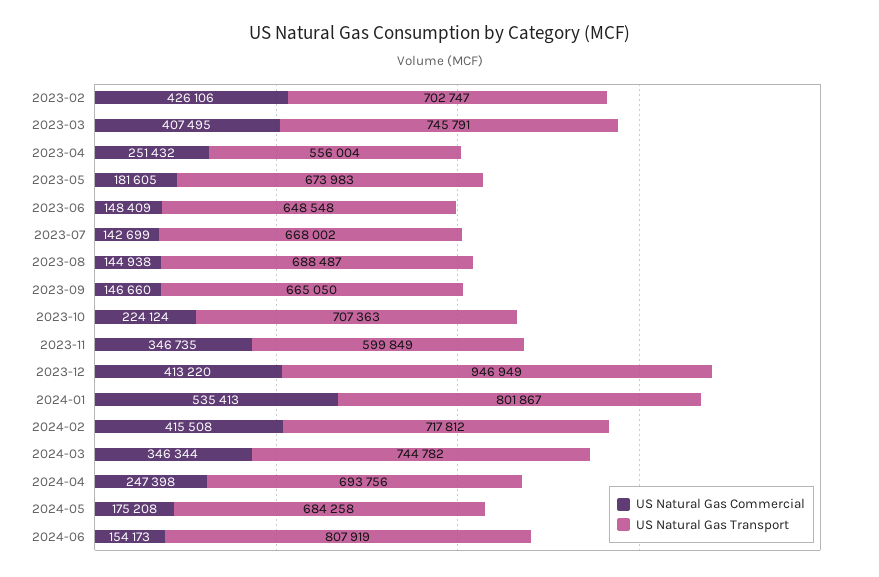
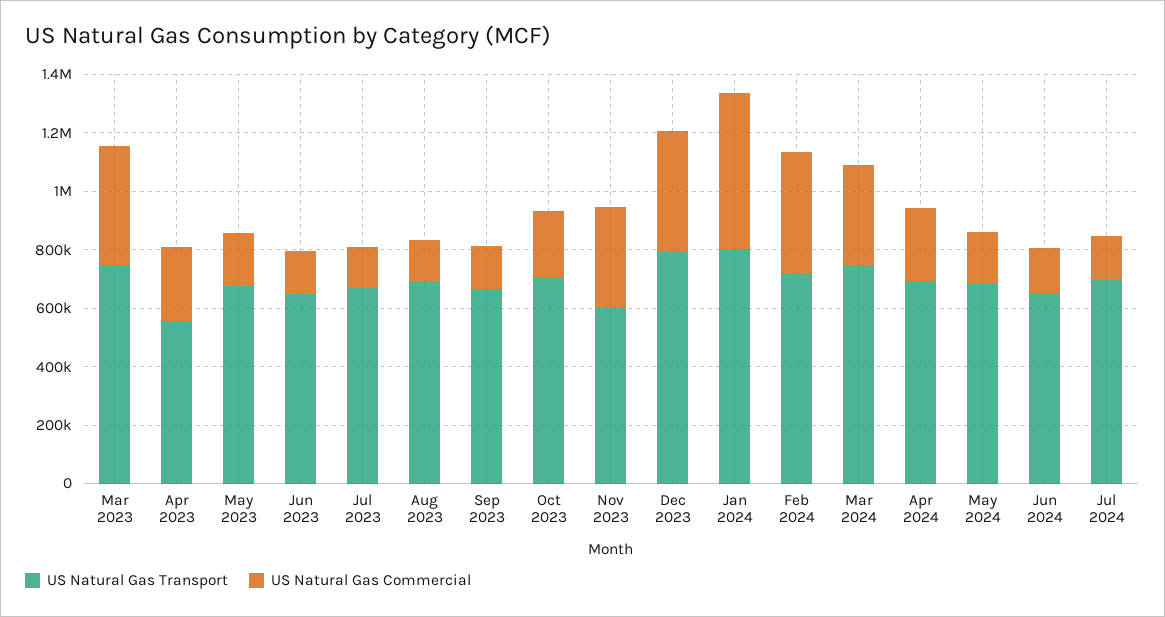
US Natural Gas Commercial, 2023-02: 426106 -> none
US Natural Gas Transport, 2023-02: 702747 -> none
US Natural Gas Transport, 2023-12: 946949 -> 800000
US Natural Gas Transport, 2024-06: 807919 -> 650000
US Natural Gas Transport, Jul 2024: none -> 700000
US Natural Gas Commercial, Jul 2024: none -> 150000

